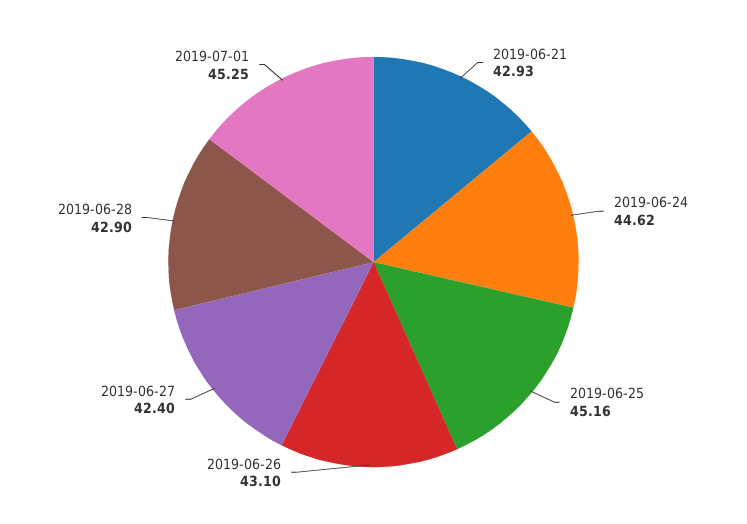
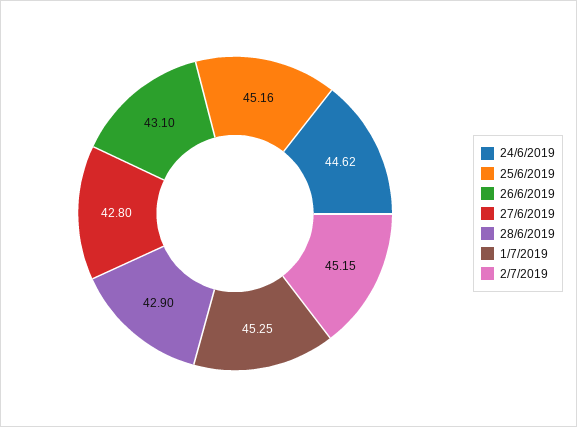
2019-06-21: 42.93 -> none
2019-06-27: 42.4 -> 42.8
2/7/2019: none -> 45.15

